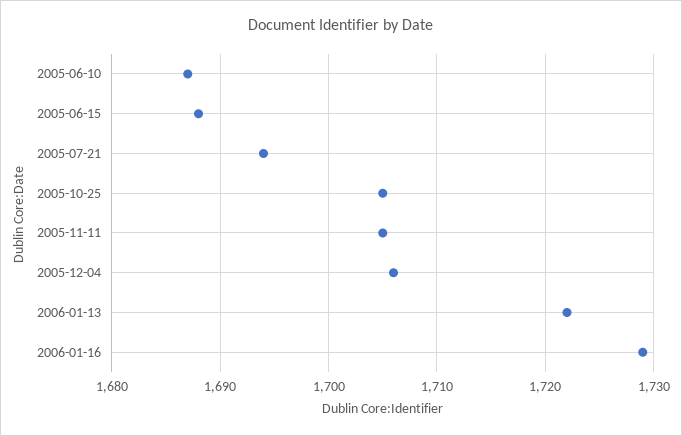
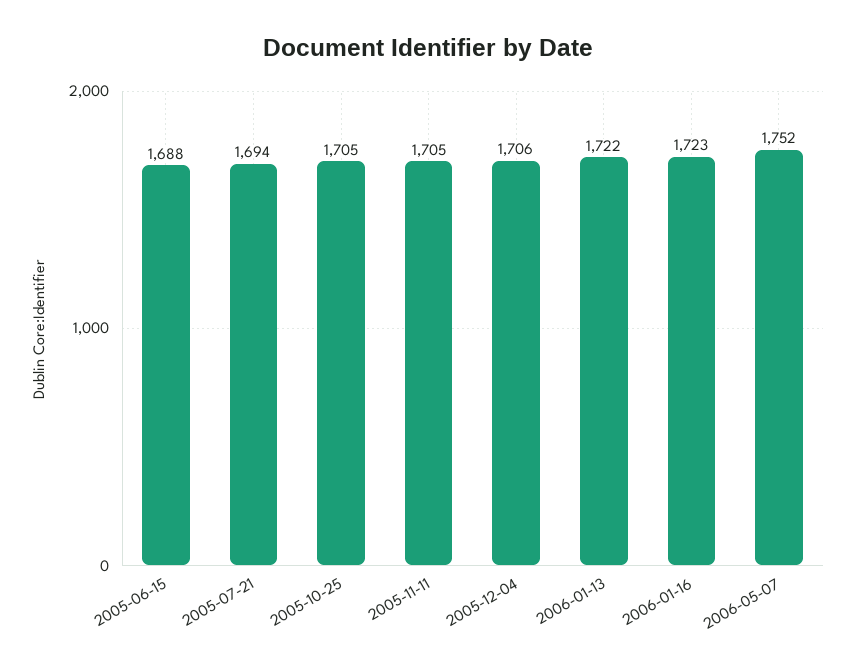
2005-06-10: 1687 -> none
2006-01-16: 1729 -> 1723
2006-05-07: none -> 1752

